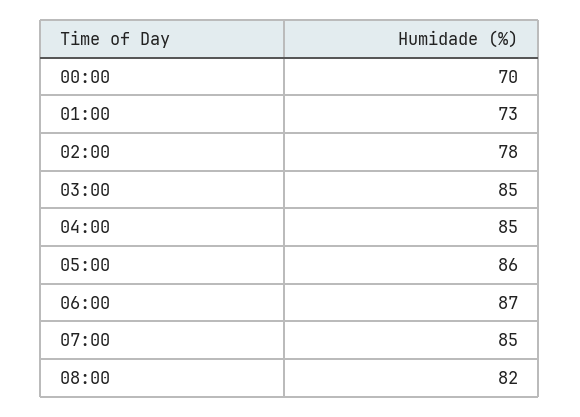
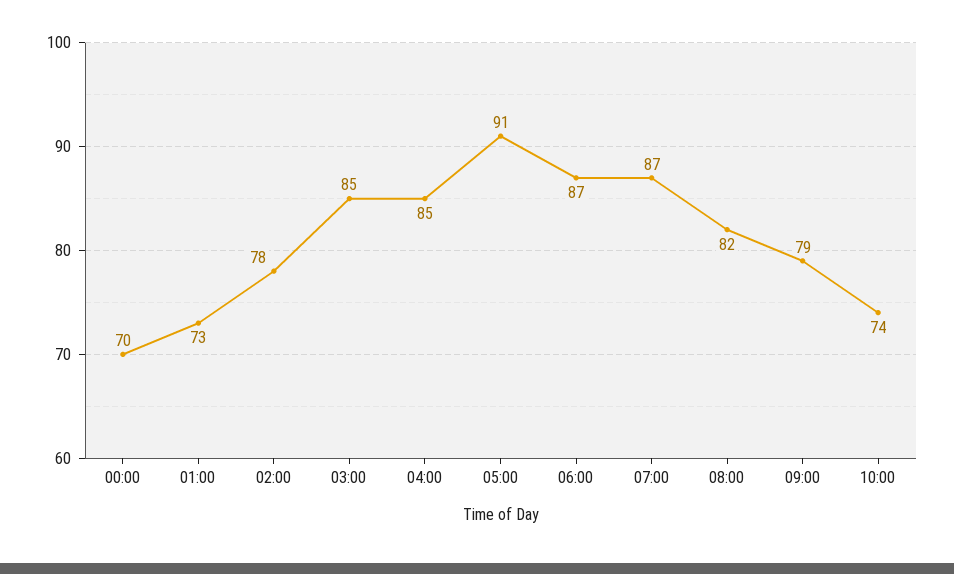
05:00: 86 -> 91
07:00: 85 -> 87
09:00: none -> 79
10:00: none -> 74

